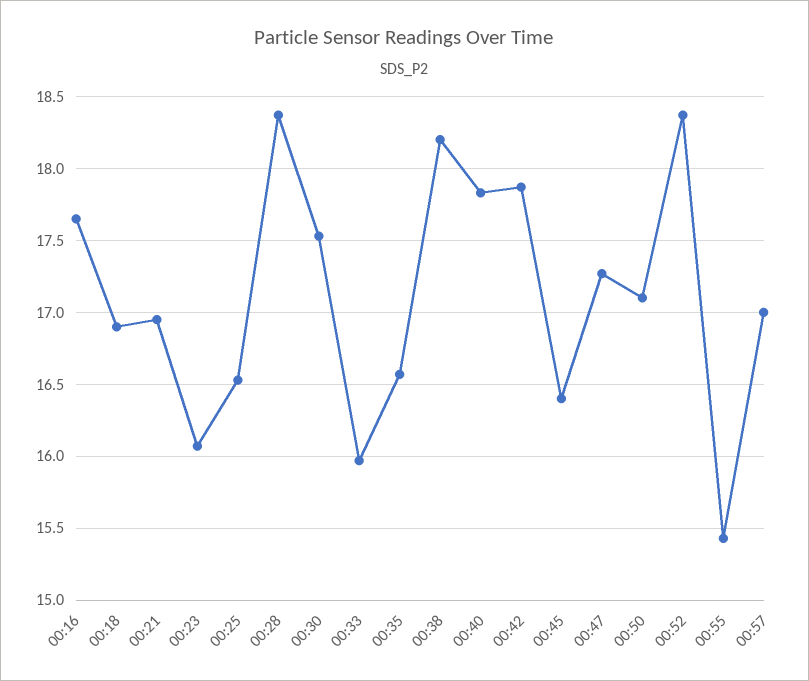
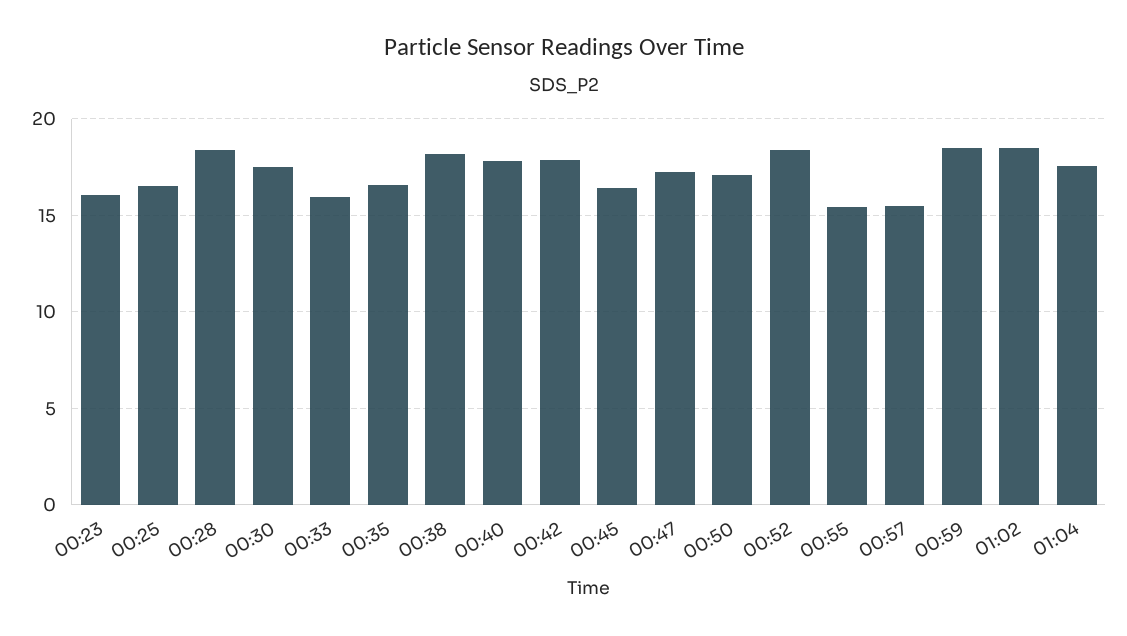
00:16: 17.65 -> none
00:18: 16.9 -> none
00:21: 16.95 -> none
00:57: 17 -> 15.5
00:59: none -> 18.5
01:02: none -> 18.5
01:04: none -> 17.5

